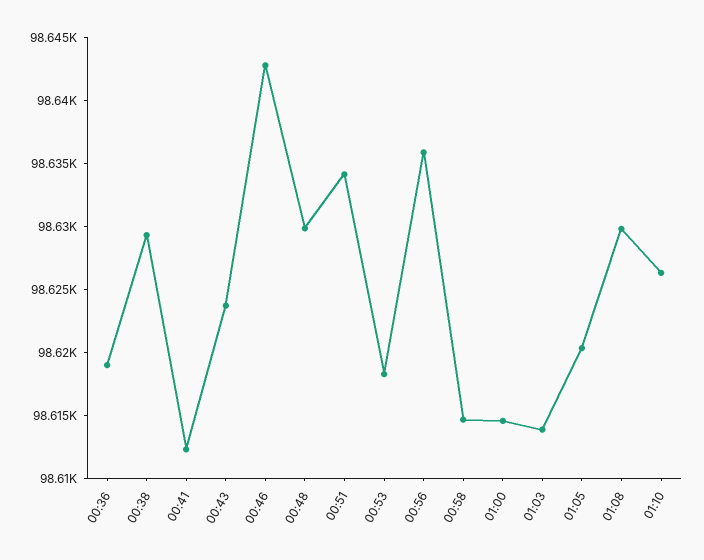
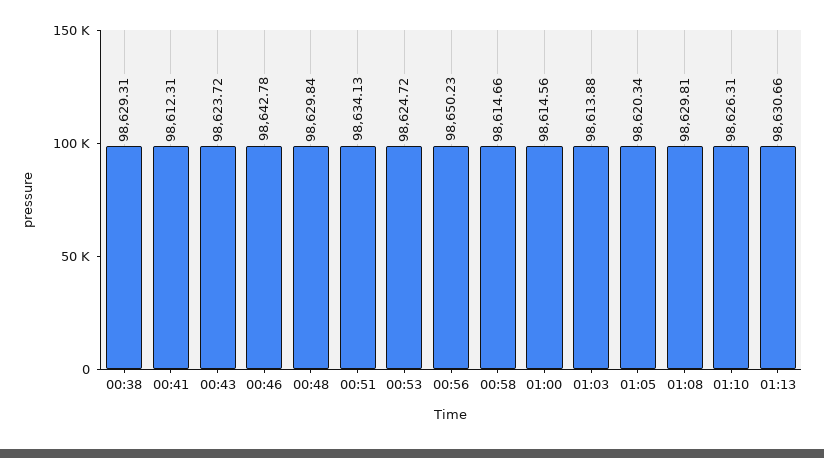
00:36: 98619 -> none
00:53: 98618 -> 98624.72
00:56: 98636 -> 98650.23
01:13: none -> 98630.66

